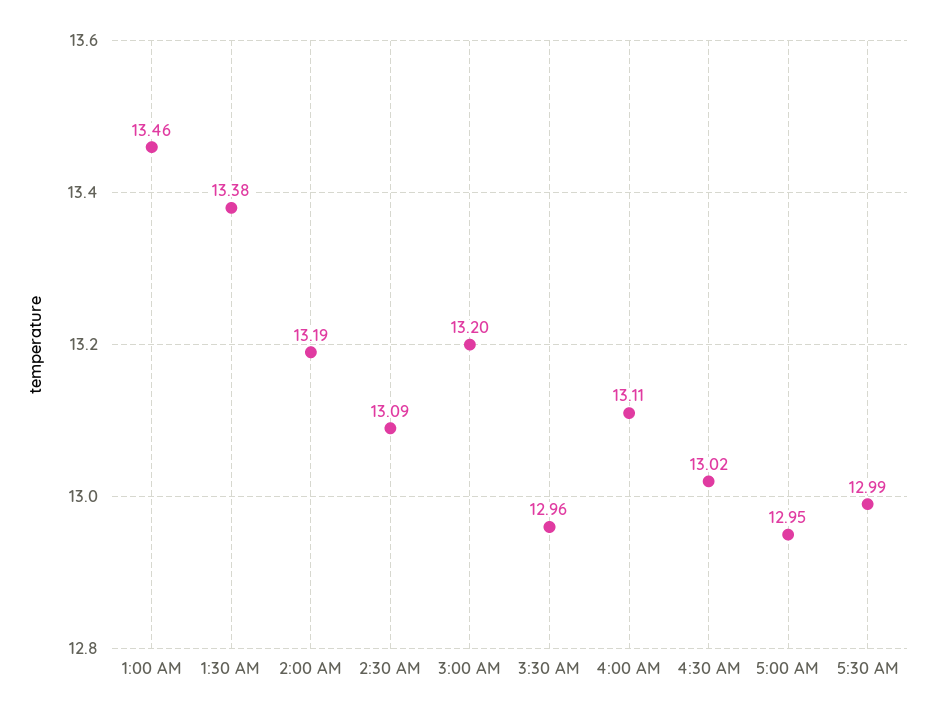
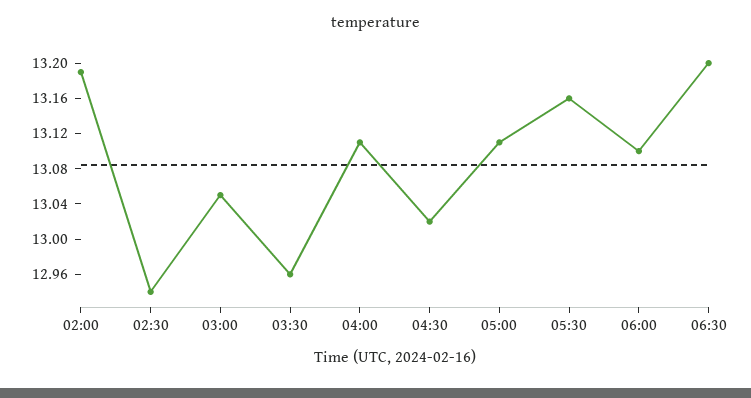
1:00 AM: 13.46 -> none
1:30 AM: 13.38 -> none
2:30 AM: 13.09 -> 12.94
3:00 AM: 13.2 -> 13.05
5:00 AM: 12.95 -> 13.11
5:30 AM: 12.99 -> 13.16
06:00: none -> 13.1
06:30: none -> 13.2

